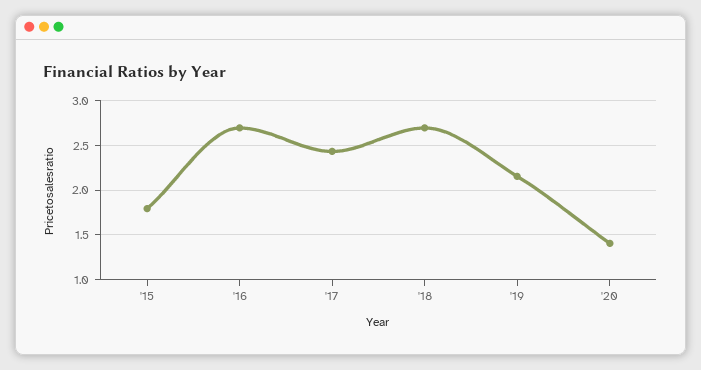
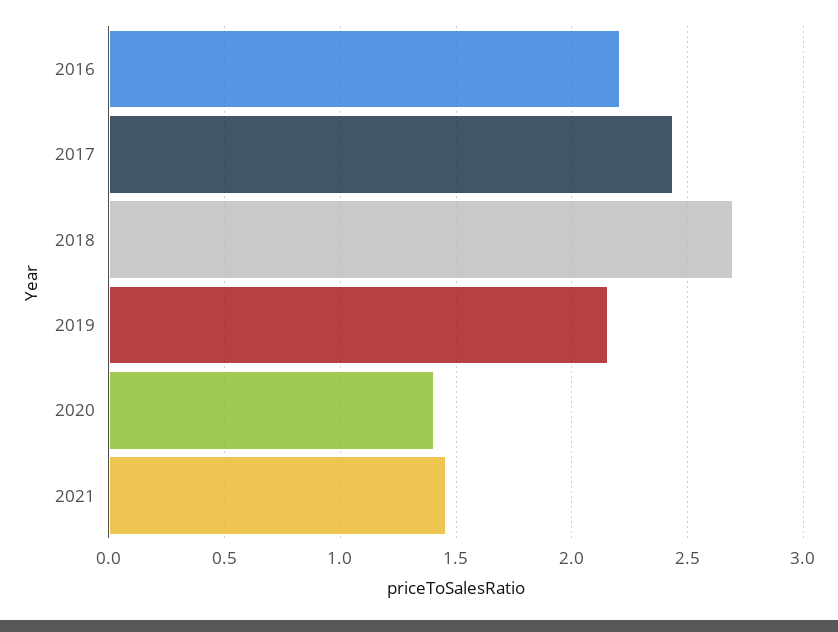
'15: 1.8 -> none
'16: 2.7 -> 2.2
2021: none -> 1.45

